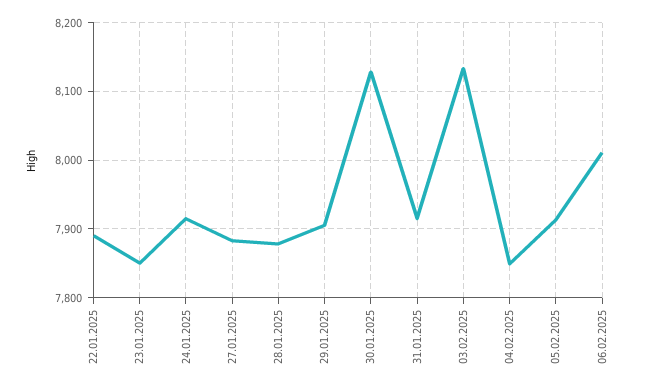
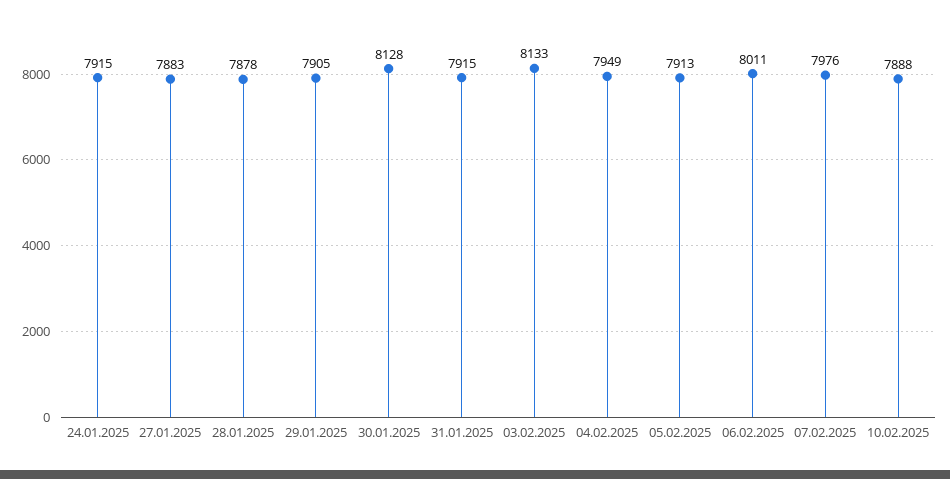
22.01.2025: 7890 -> none
23.01.2025: 7850 -> none
04.02.2025: 7850 -> 7949
07.02.2025: none -> 7976
10.02.2025: none -> 7888

